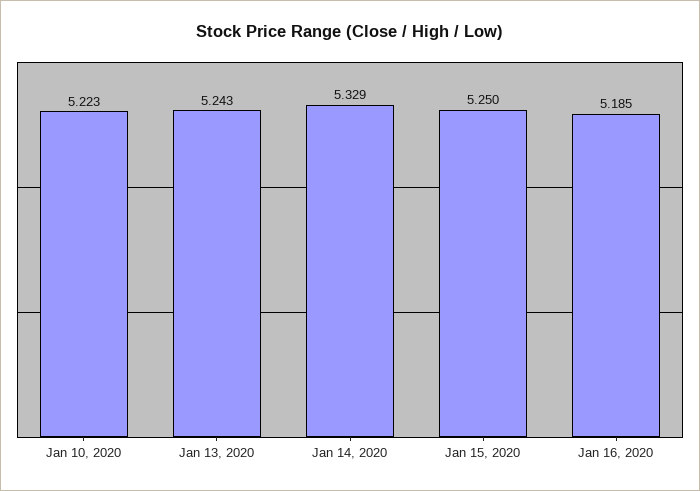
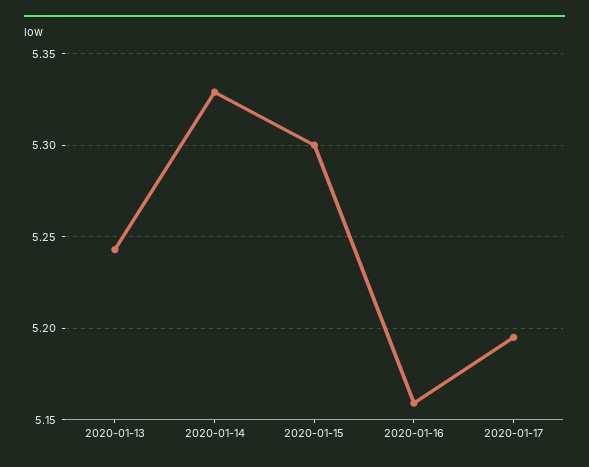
Jan 10, 2020: 5.223 -> none
Jan 15, 2020: 5.25 -> 5.3
Jan 16, 2020: 5.185 -> 5.16
2020-01-17: none -> 5.195

